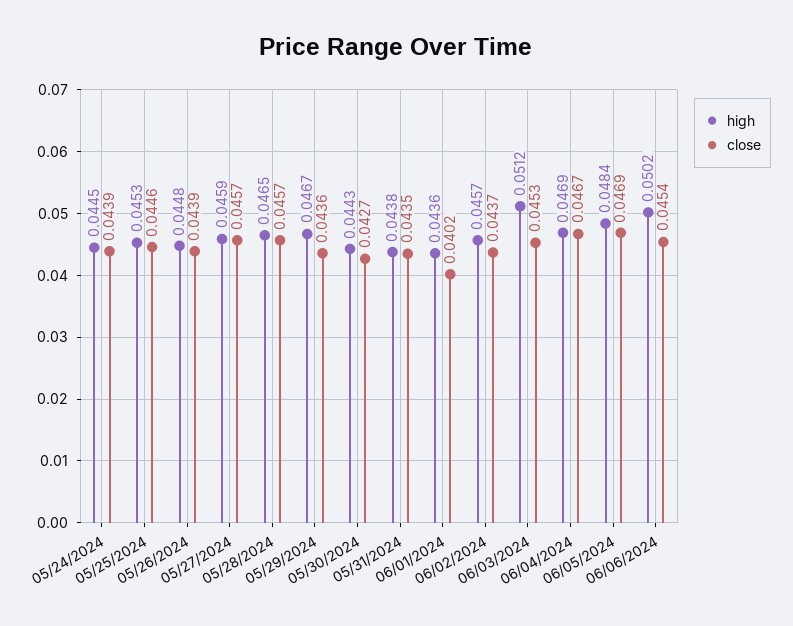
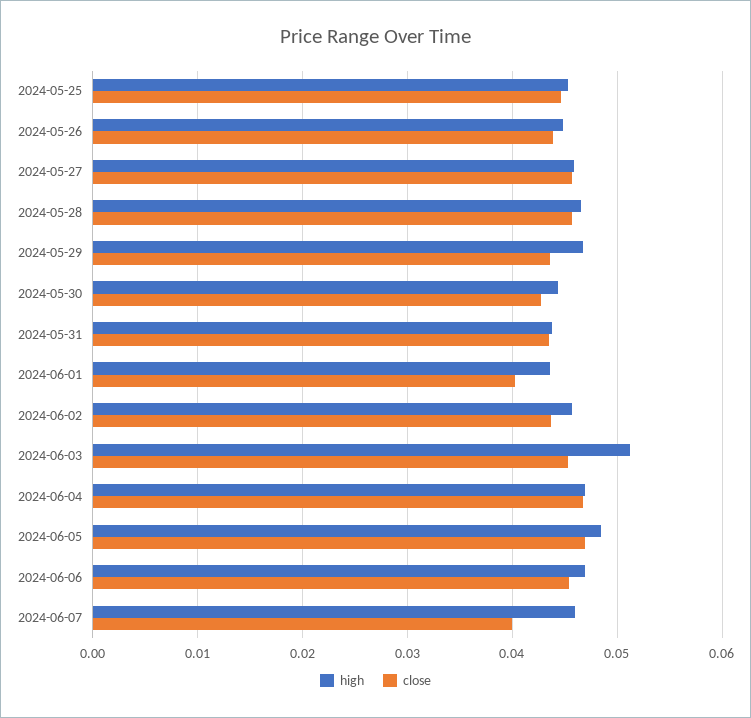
high, 05/24/2024: 0.0445 -> none
close, 05/24/2024: 0.0439 -> none
high, 06/06/2024: 0.0502 -> 0.047
high, 2024-06-07: none -> 0.046
close, 2024-06-07: none -> 0.04

